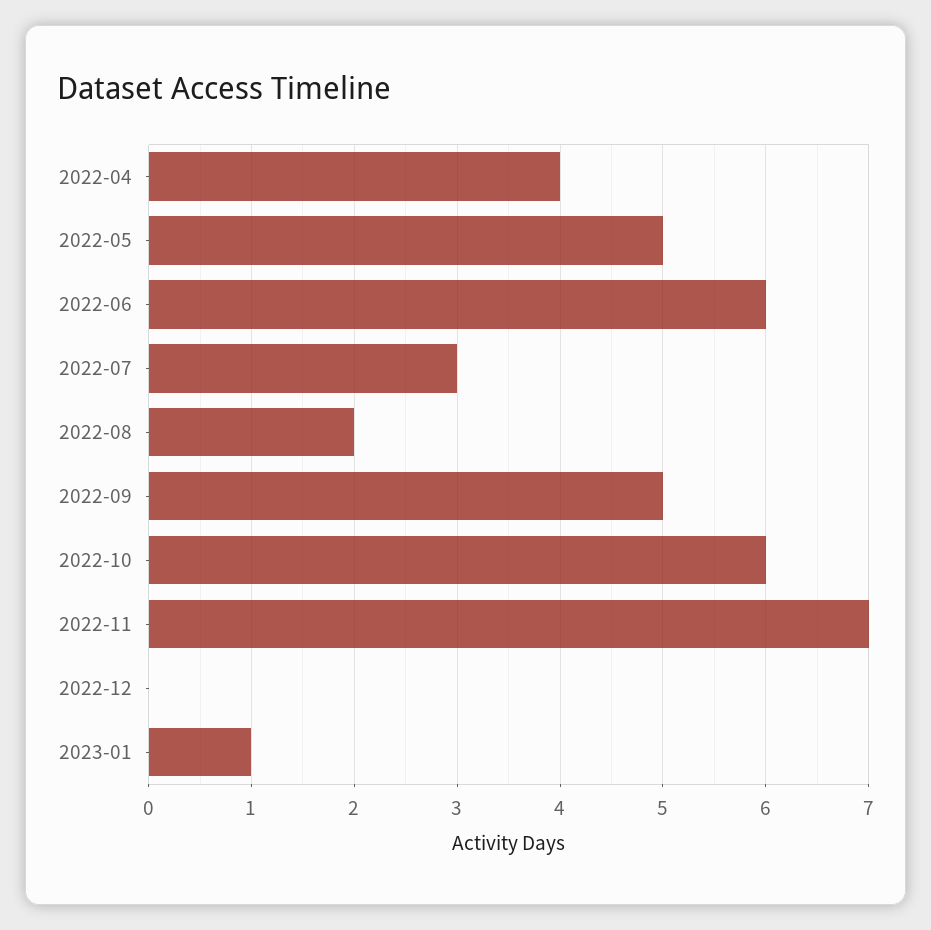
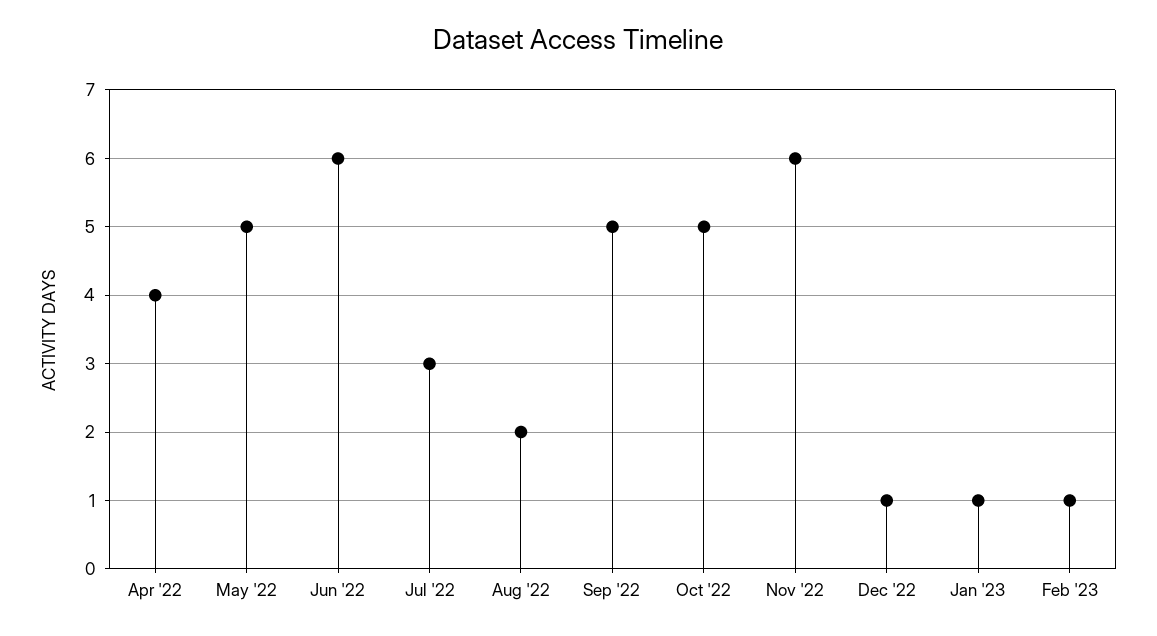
2022-10: 6 -> 5
2022-11: 7 -> 6
2022-12: 0 -> 1
Feb '23: none -> 1

